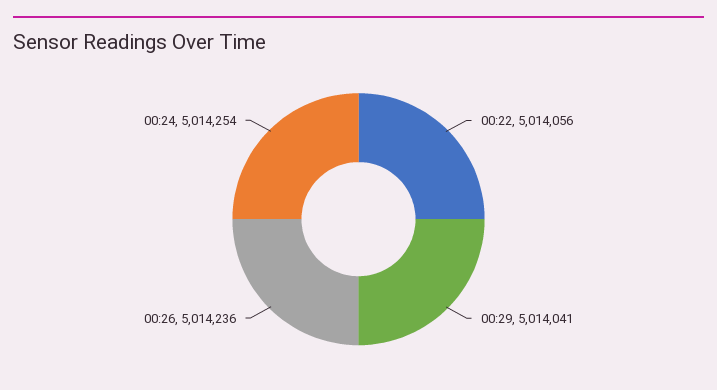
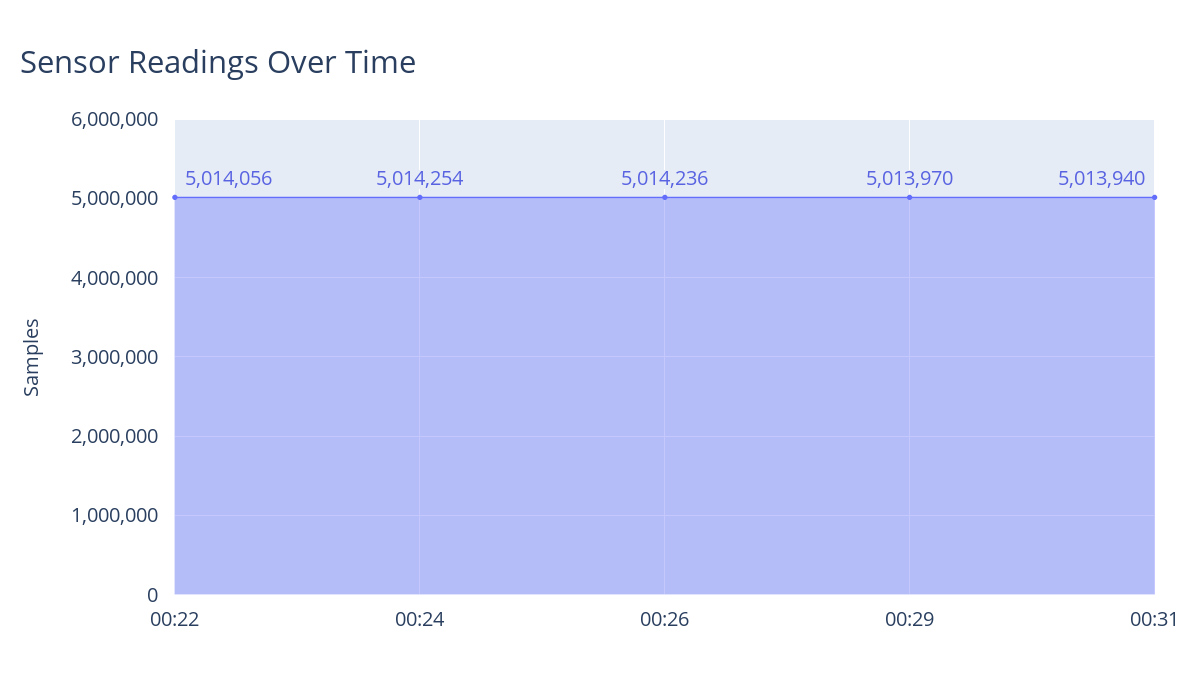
00:29: 5014041 -> 5013970
00:31: none -> 5013940

